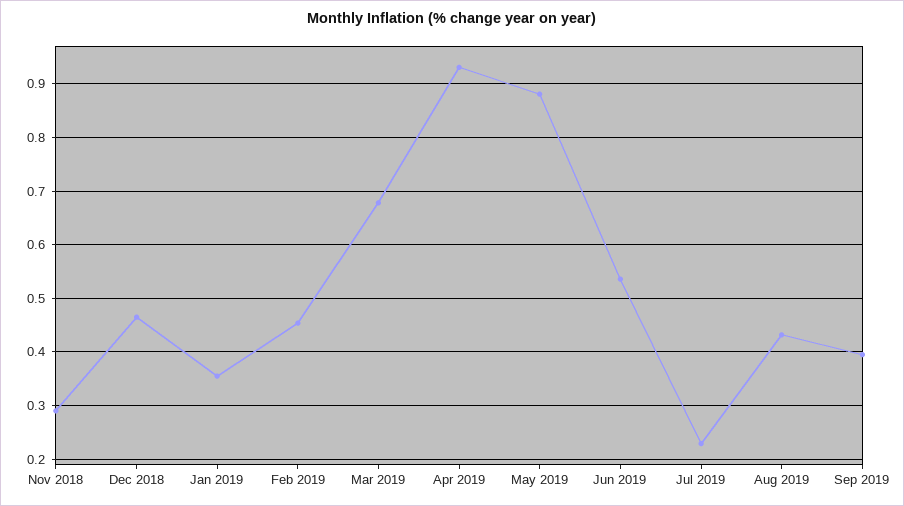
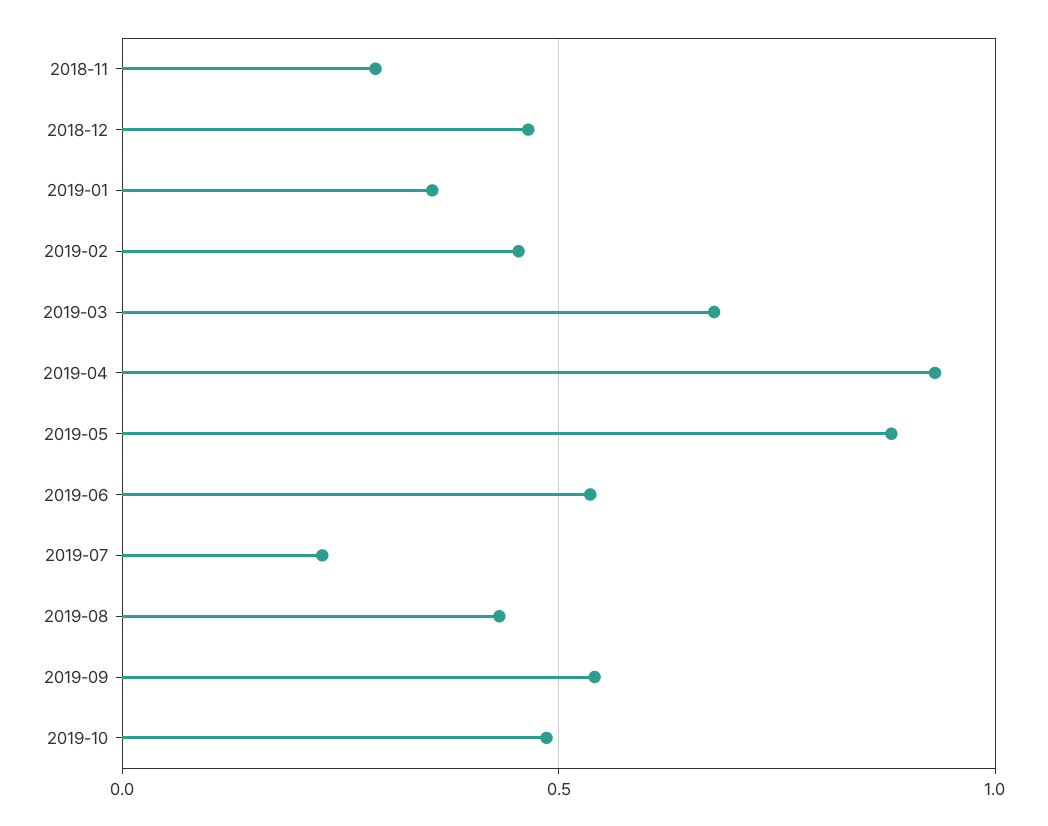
Sep 2019: 0.4 -> 0.55
2019-10: none -> 0.5

